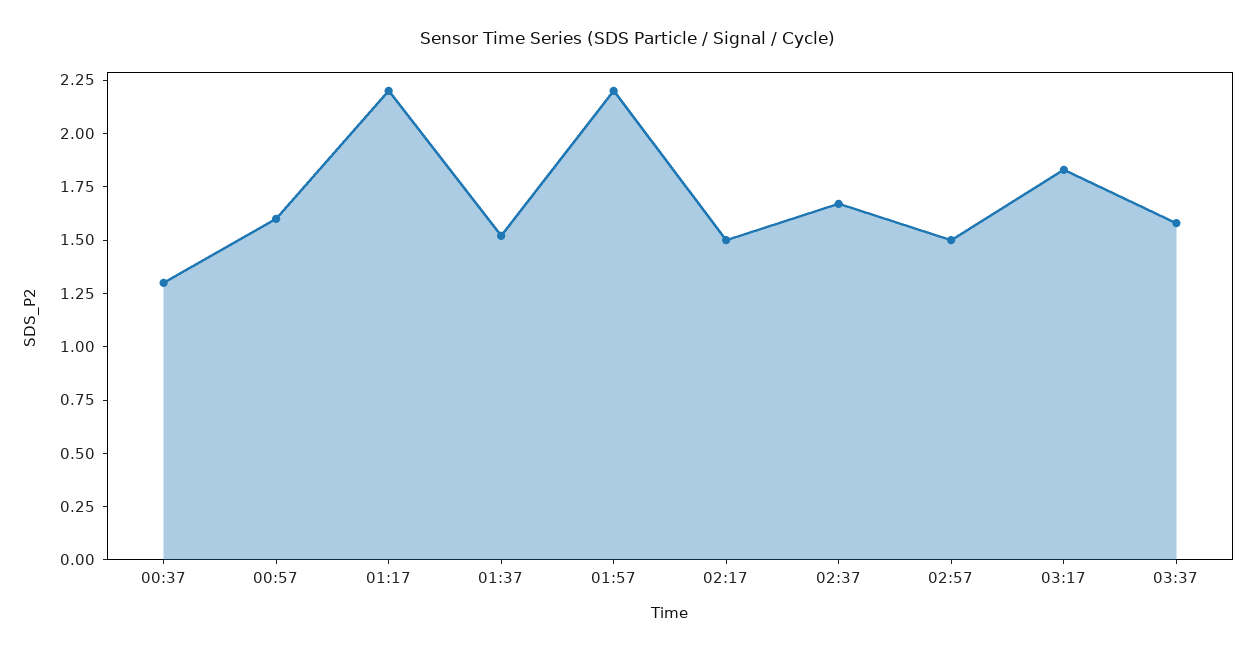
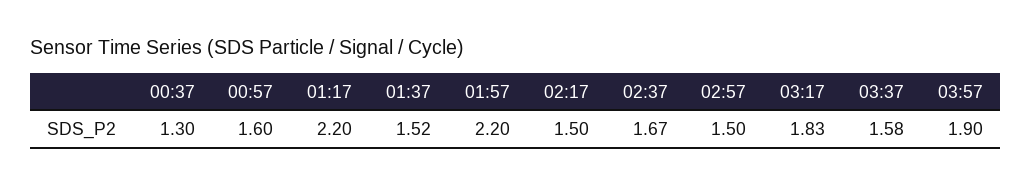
03:57: none -> 1.9

